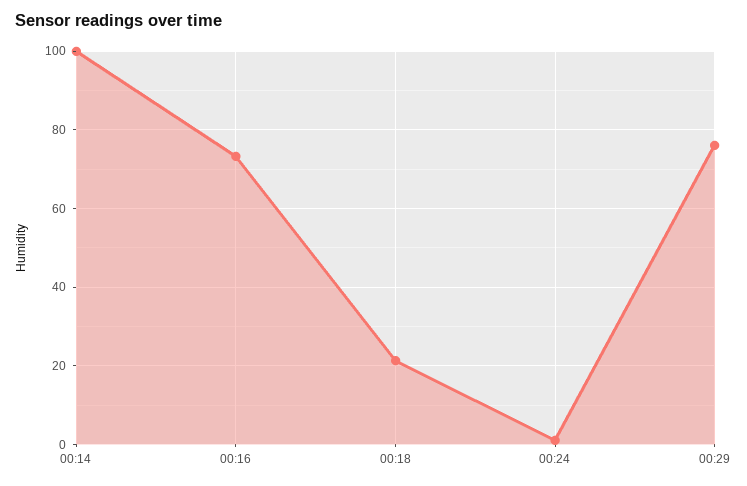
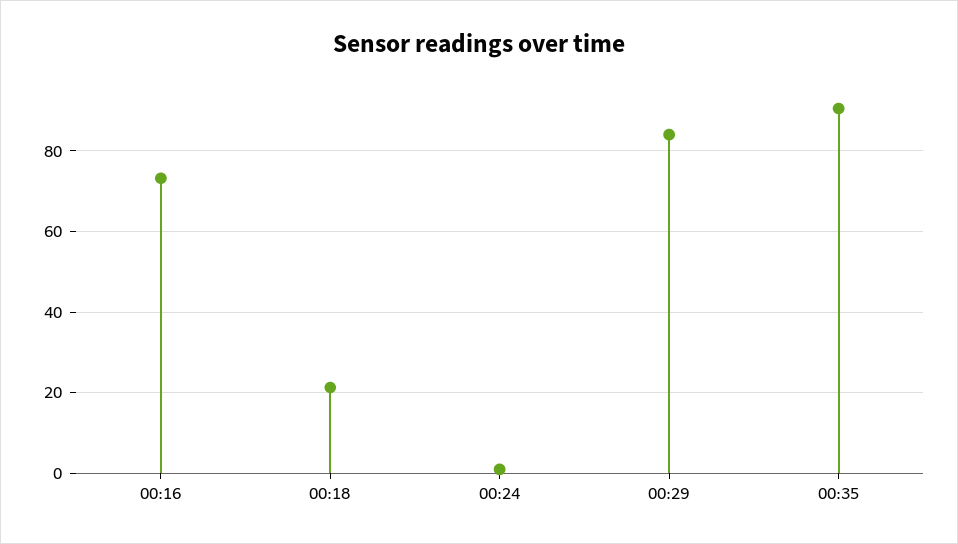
00:14: 100 -> none
00:29: 76 -> 84
00:35: none -> 90

